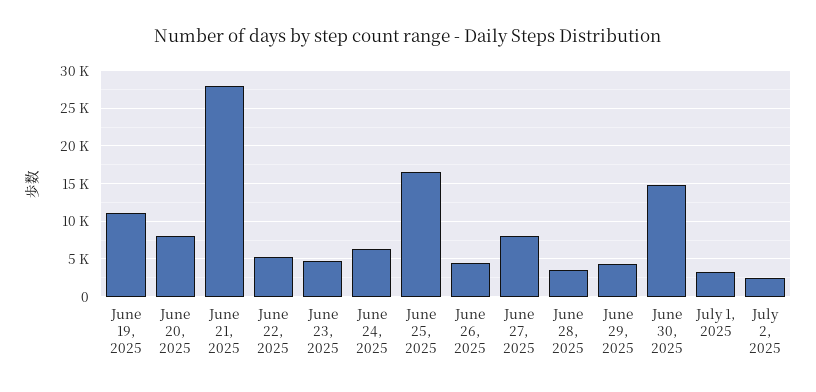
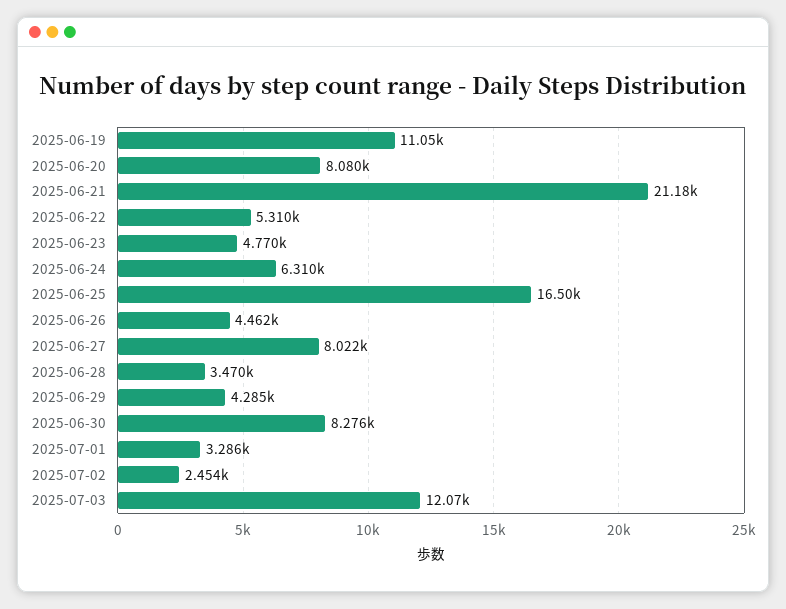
June 21, 2025: 28000 -> 21180
June 30, 2025: 15000 -> 8276
2025-07-03: none -> 12070

